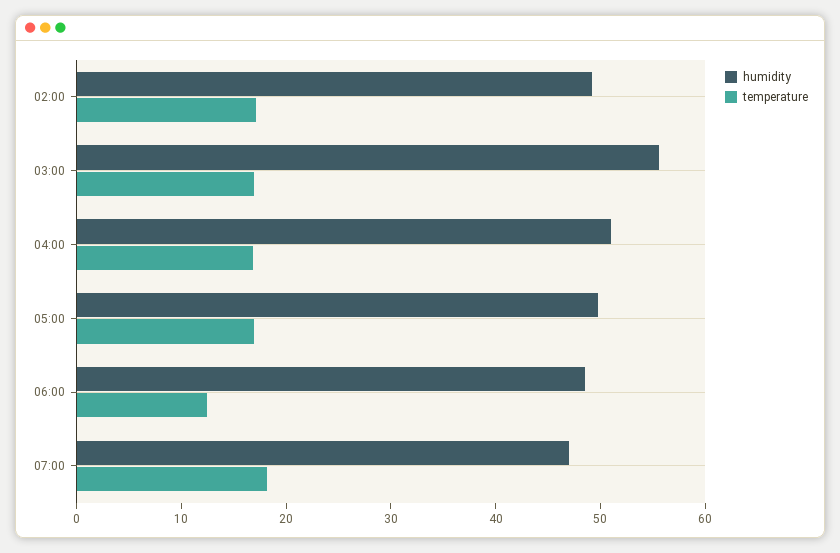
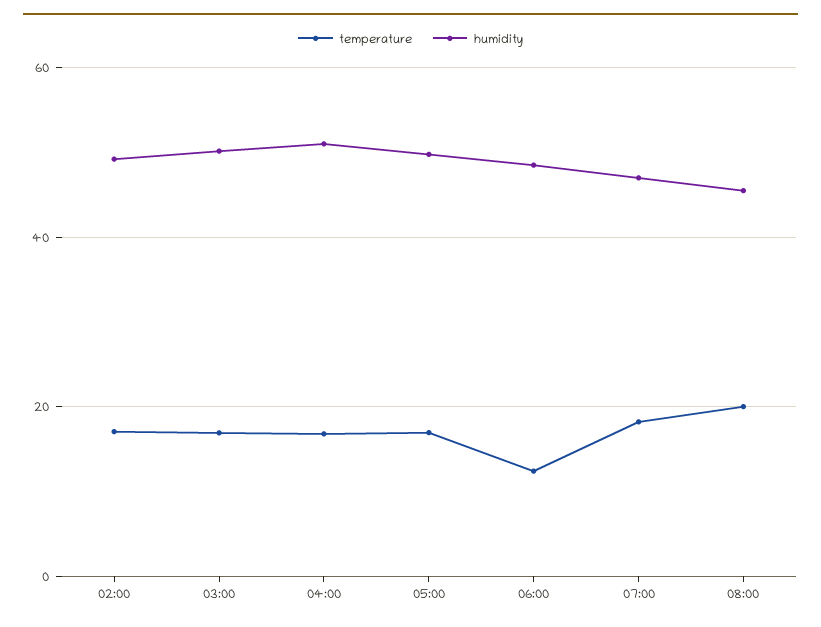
humidity, 03:00: 56 -> 50
temperature, 08:00: none -> 20
humidity, 08:00: none -> 46

